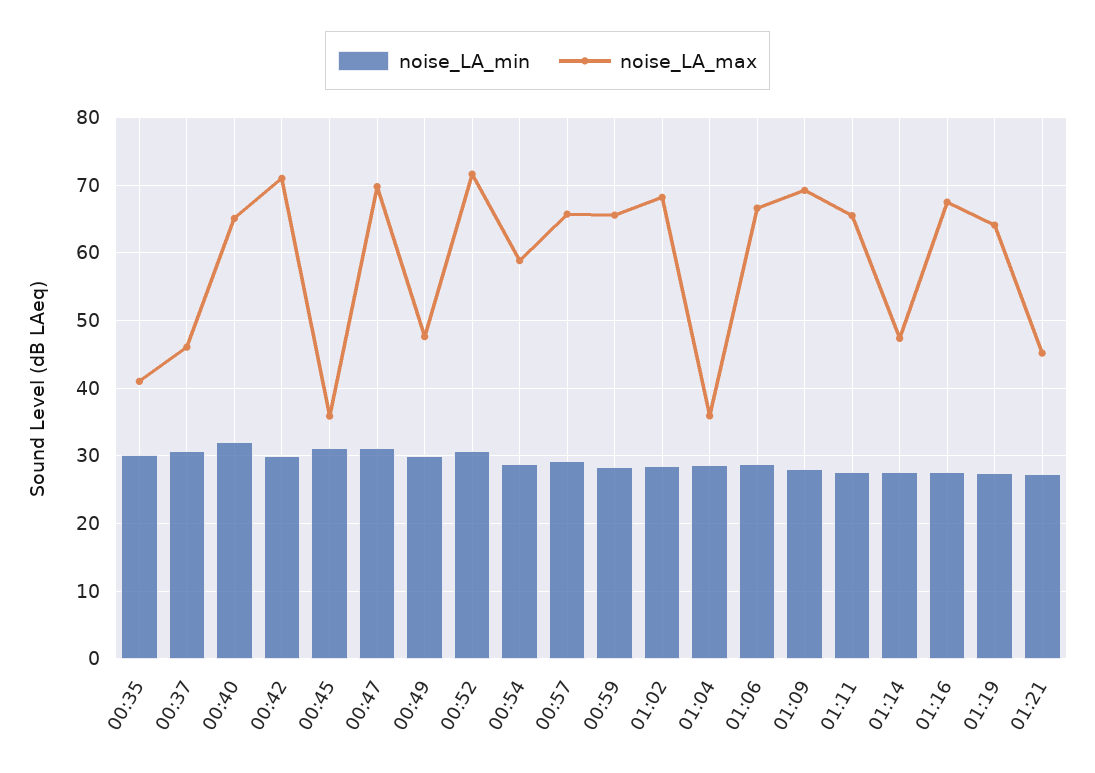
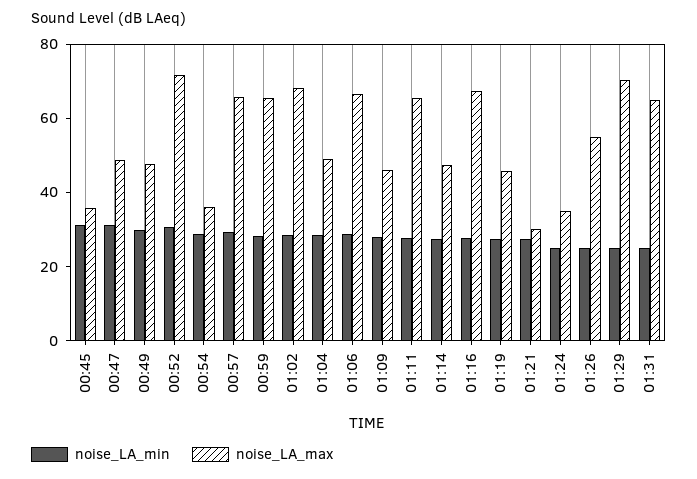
noise_LA_min, 00:35: 30 -> none
noise_LA_max, 00:35: 41 -> none
noise_LA_min, 00:37: 31 -> none
noise_LA_max, 00:37: 46 -> none
noise_LA_min, 00:40: 32 -> none
noise_LA_max, 00:40: 65 -> none
noise_LA_min, 00:42: 30 -> none
noise_LA_max, 00:42: 71 -> none
noise_LA_max, 00:47: 70 -> 50
noise_LA_max, 00:54: 59 -> 35
noise_LA_max, 01:04: 36 -> 50
noise_LA_max, 01:09: 69 -> 45
noise_LA_max, 01:19: 64 -> 45
noise_LA_max, 01:21: 45 -> 30
noise_LA_min, 01:24: none -> 25
noise_LA_max, 01:24: none -> 35
noise_LA_min, 01:26: none -> 25
noise_LA_max, 01:26: none -> 55
noise_LA_min, 01:29: none -> 25
noise_LA_max, 01:29: none -> 70
noise_LA_min, 01:31: none -> 25
noise_LA_max, 01:31: none -> 65

